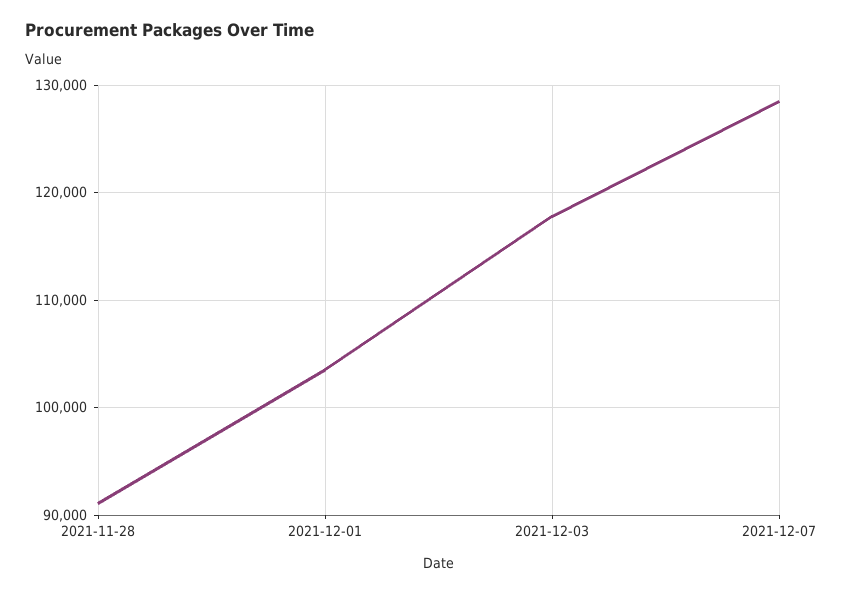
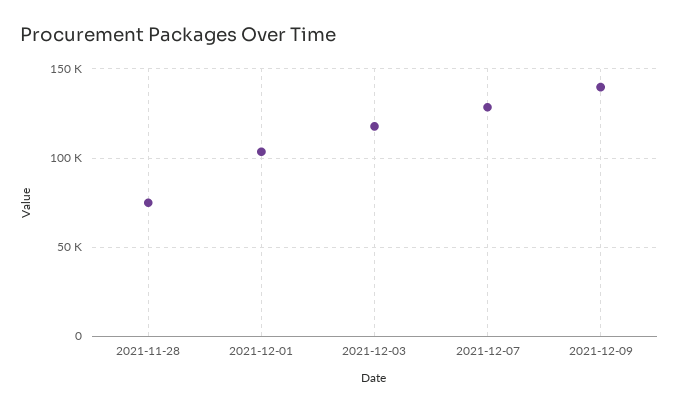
2021-11-28: 91000 -> 75000
2021-12-09: none -> 140000

